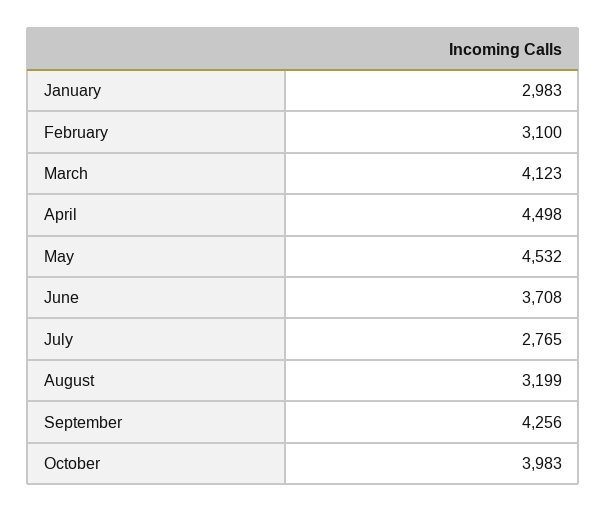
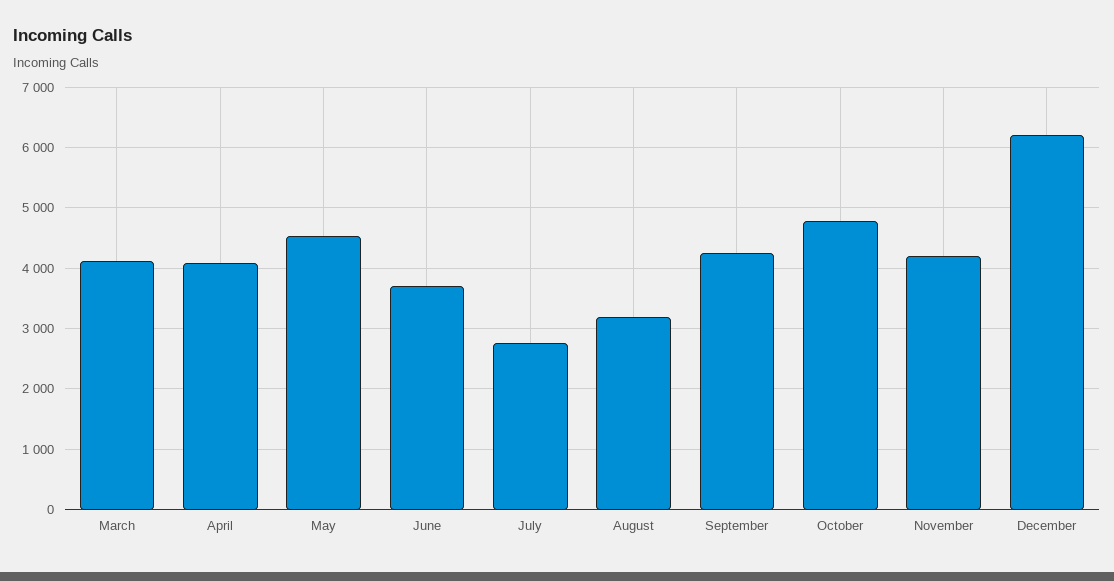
January: 2983 -> none
February: 3100 -> none
April: 4498 -> 4100
October: 3983 -> 4800
November: none -> 4200
December: none -> 6200

